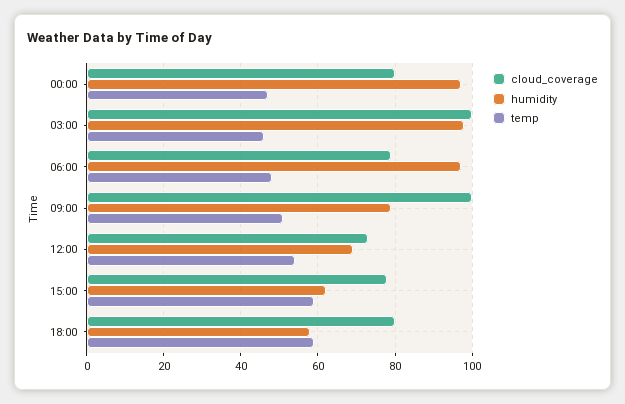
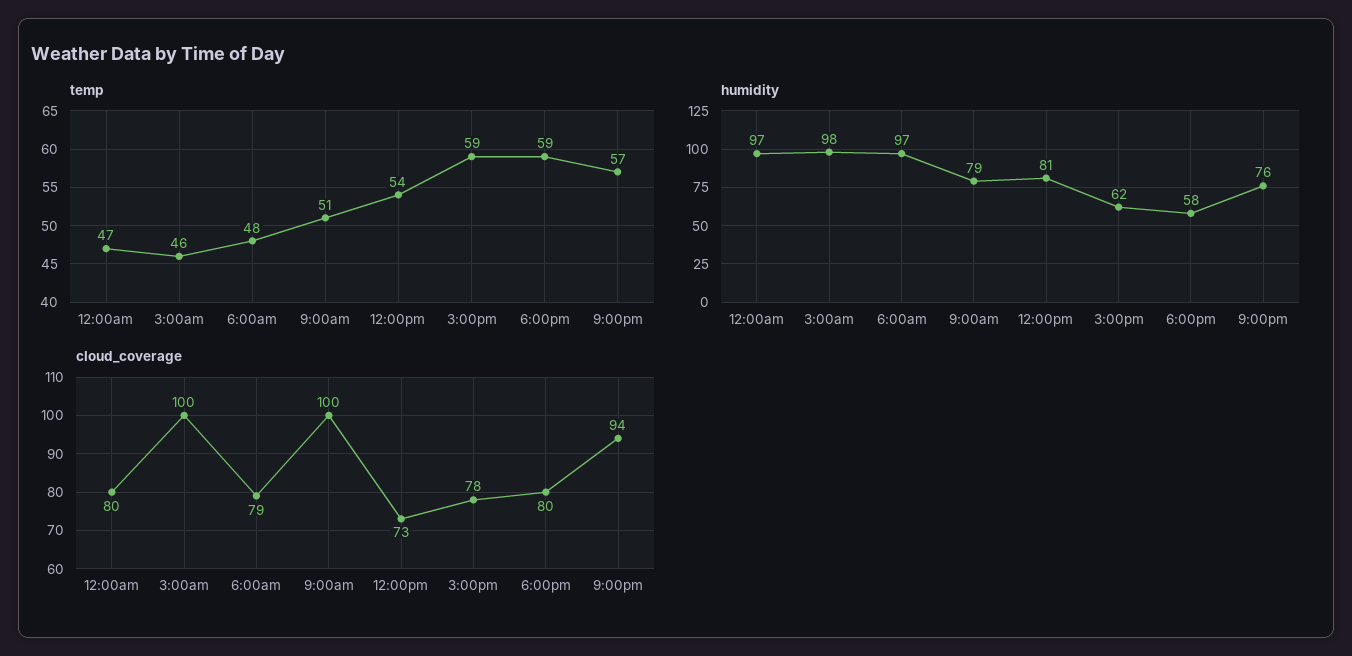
humidity, 12:00: 70 -> 81
temp, 9:00pm: none -> 57
humidity, 9:00pm: none -> 76
cloud_coverage, 9:00pm: none -> 94

